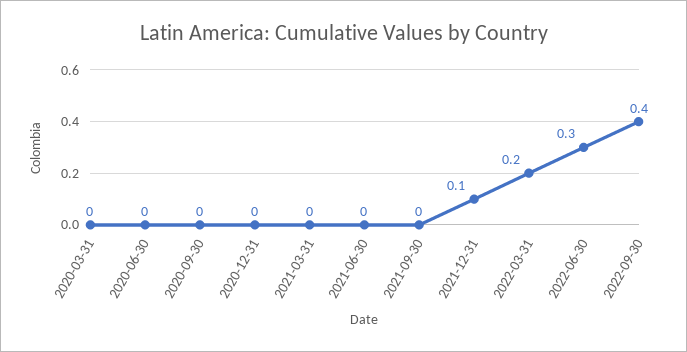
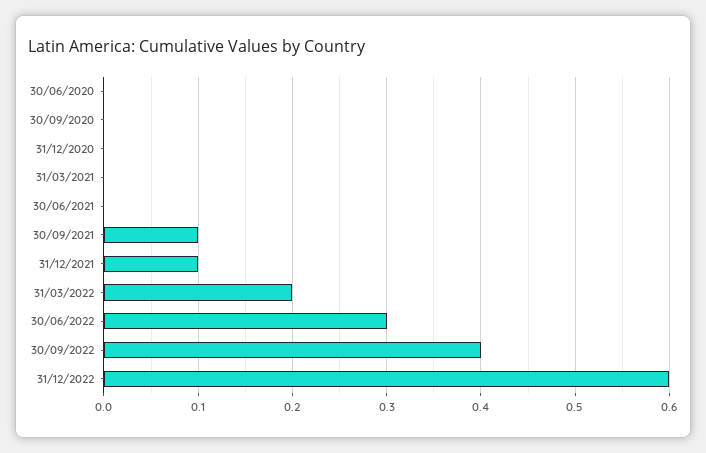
2020-03-31: 0 -> none
2021-09-30: 0 -> 0.1
31/12/2022: none -> 0.6

